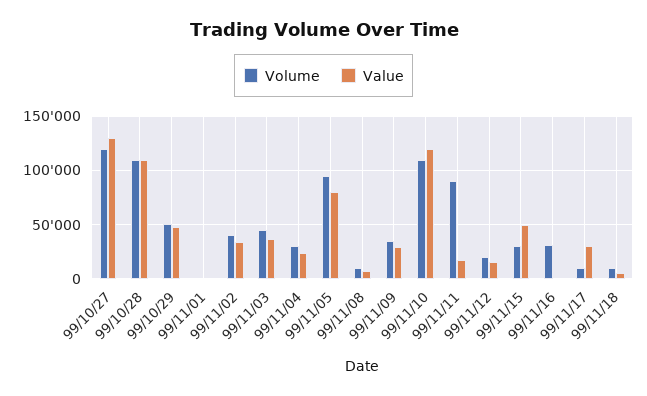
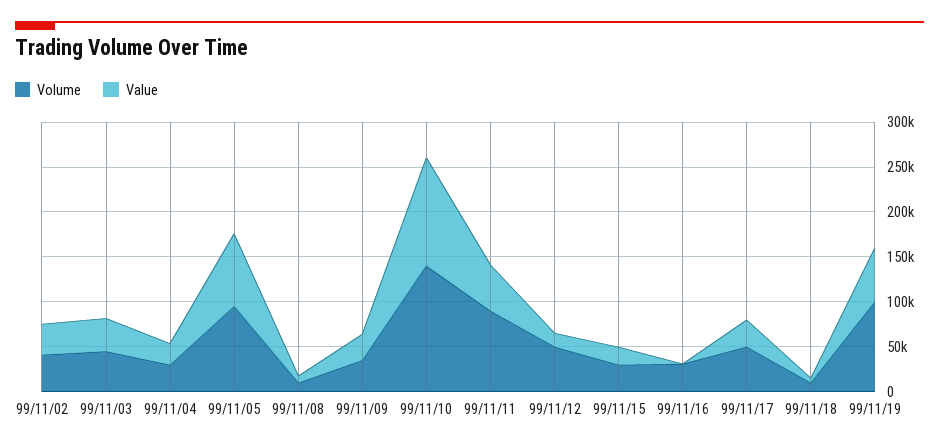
Volume, 99/10/27: 120000 -> none
Value, 99/10/27: 130000 -> none
Volume, 99/10/28: 110000 -> none
Value, 99/10/28: 110000 -> none
Volume, 99/10/29: 50000 -> none
Value, 99/10/29: 50000 -> none
Volume, 99/11/01: 0 -> none
Value, 99/11/01: 0 -> none
Volume, 99/11/10: 110000 -> 140000
Value, 99/11/11: 20000 -> 50000
Volume, 99/11/12: 20000 -> 50000
Value, 99/11/15: 50000 -> 20000
Volume, 99/11/17: 10000 -> 50000
Volume, 99/11/19: none -> 100000
Value, 99/11/19: none -> 60000

